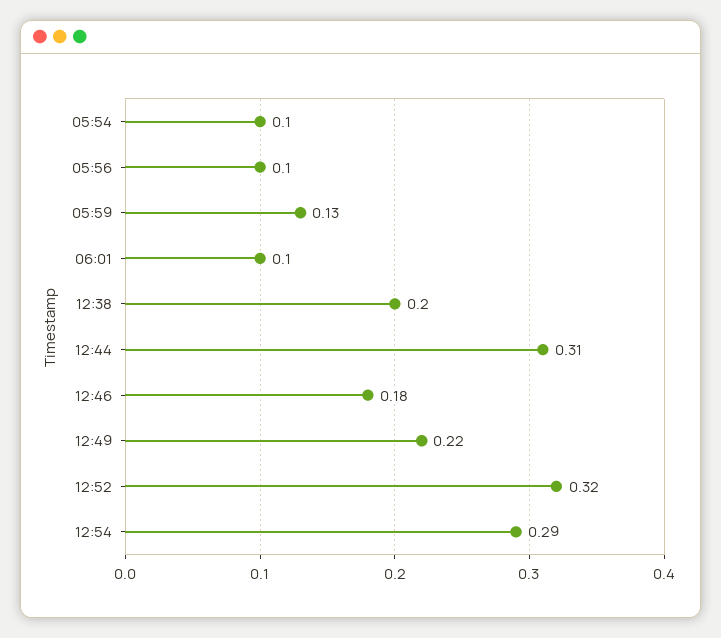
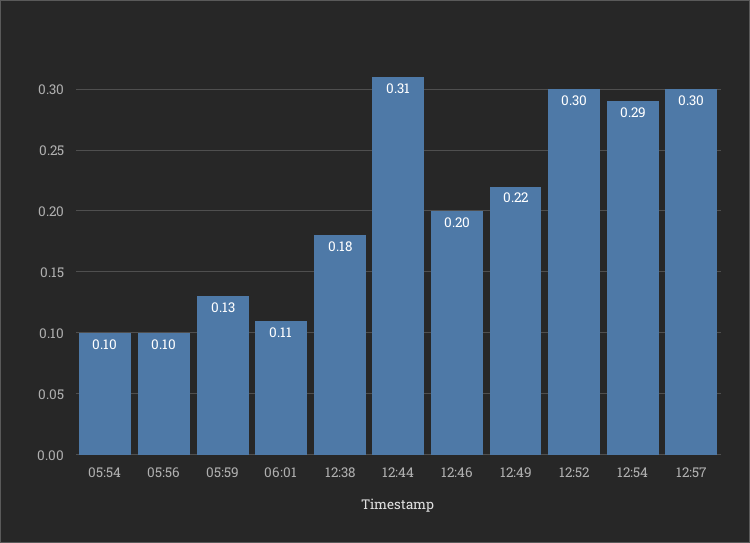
06:01: 0.1 -> 0.11
12:38: 0.2 -> 0.18
12:46: 0.18 -> 0.2
12:52: 0.32 -> 0.3
12:57: none -> 0.3

